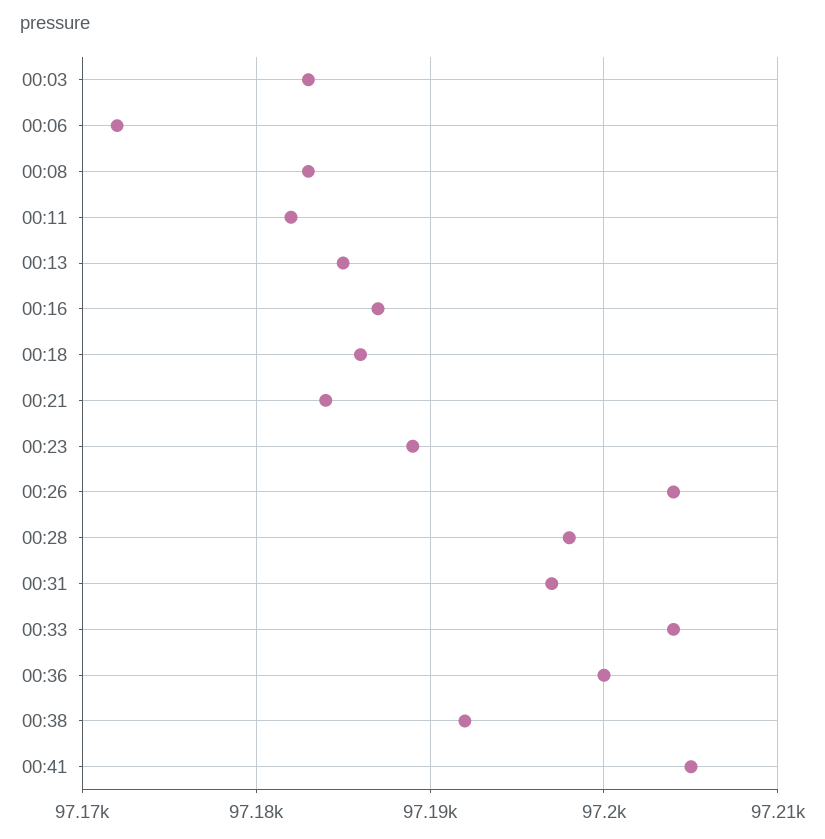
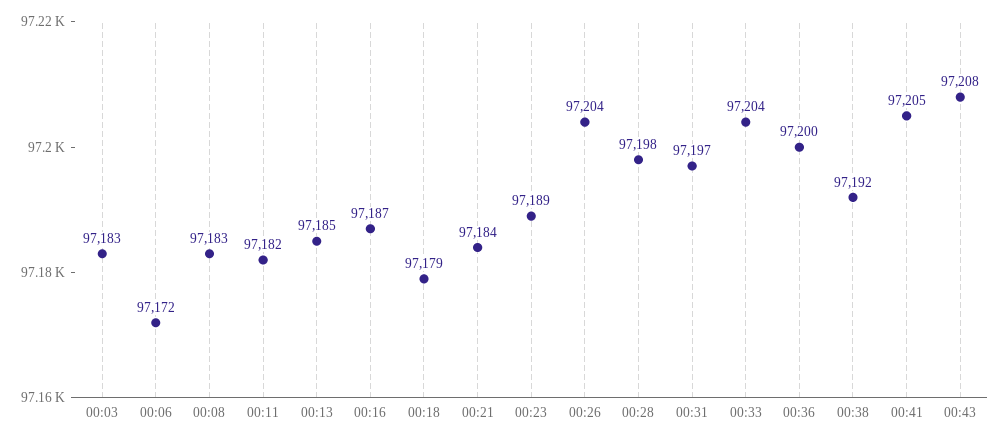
00:18: 97186 -> 97179
00:43: none -> 97208

